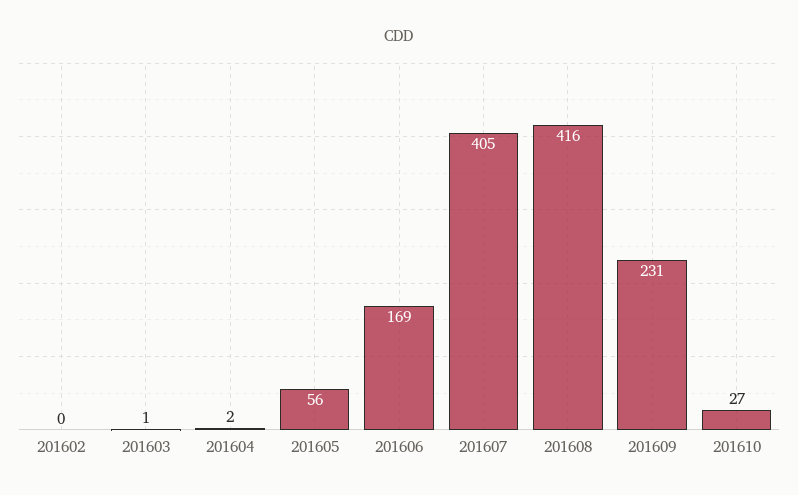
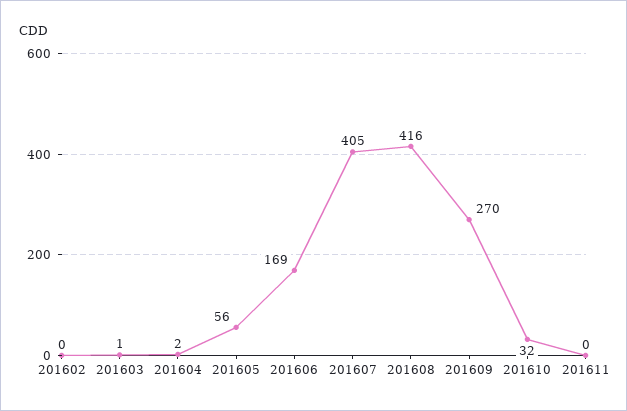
201609: 231 -> 270
201610: 27 -> 32
201611: none -> 0

